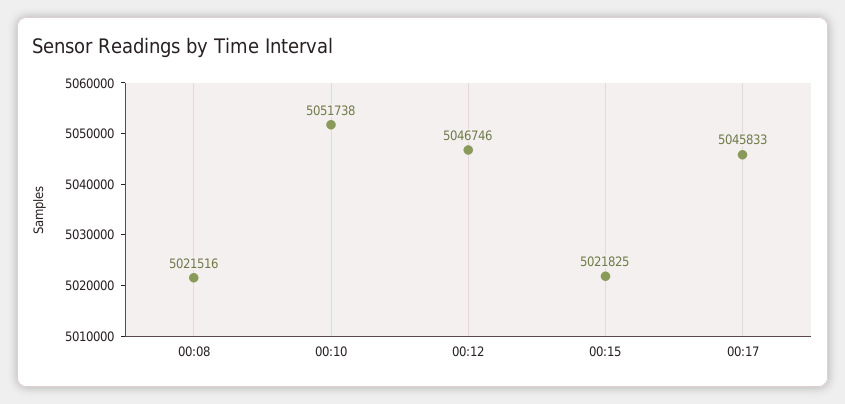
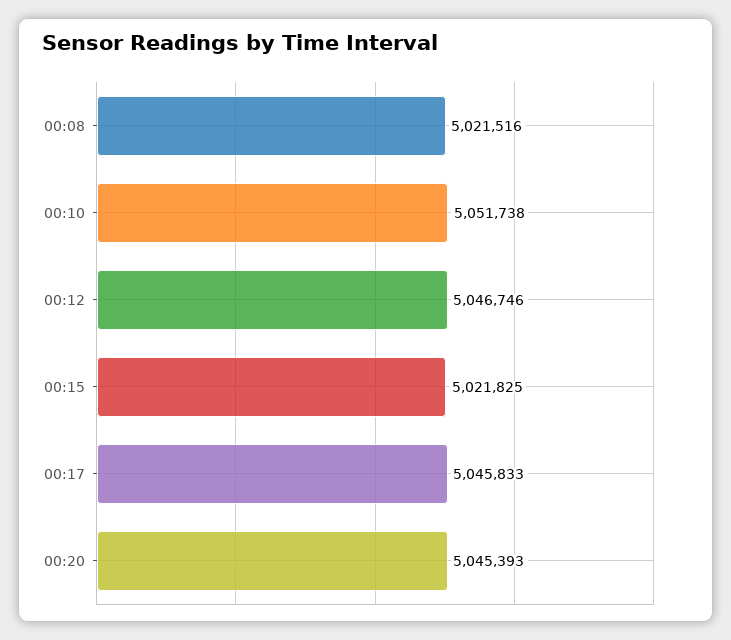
00:20: none -> 5045393

